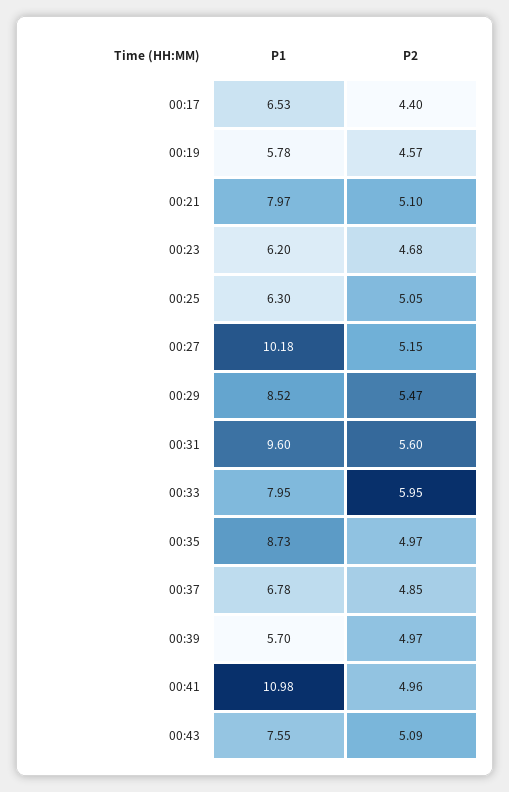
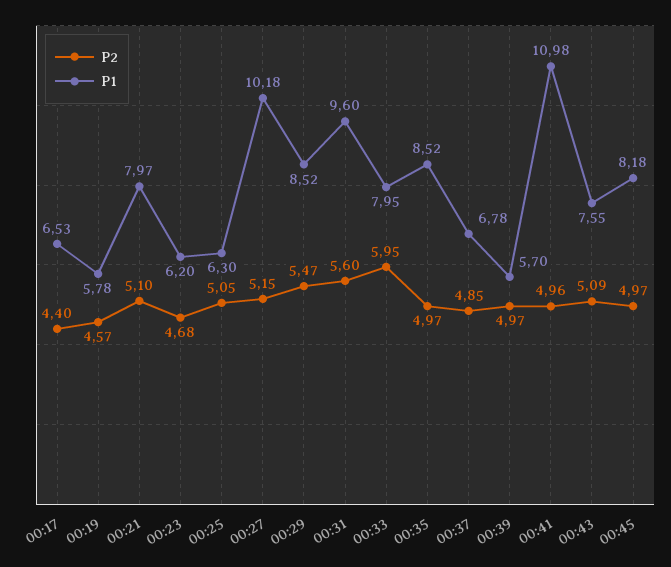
P1, 00:35: 8.73 -> 8.52
P2, 00:45: none -> 4.97
P1, 00:45: none -> 8.18

